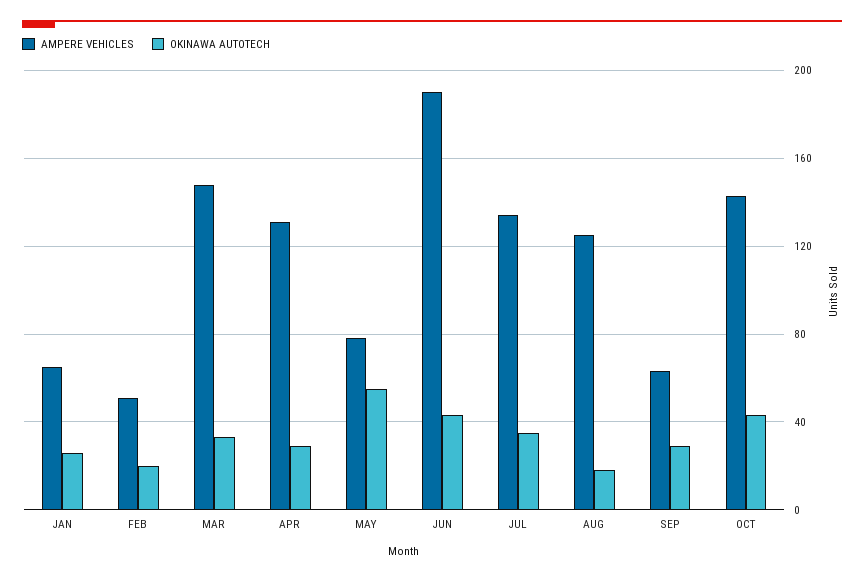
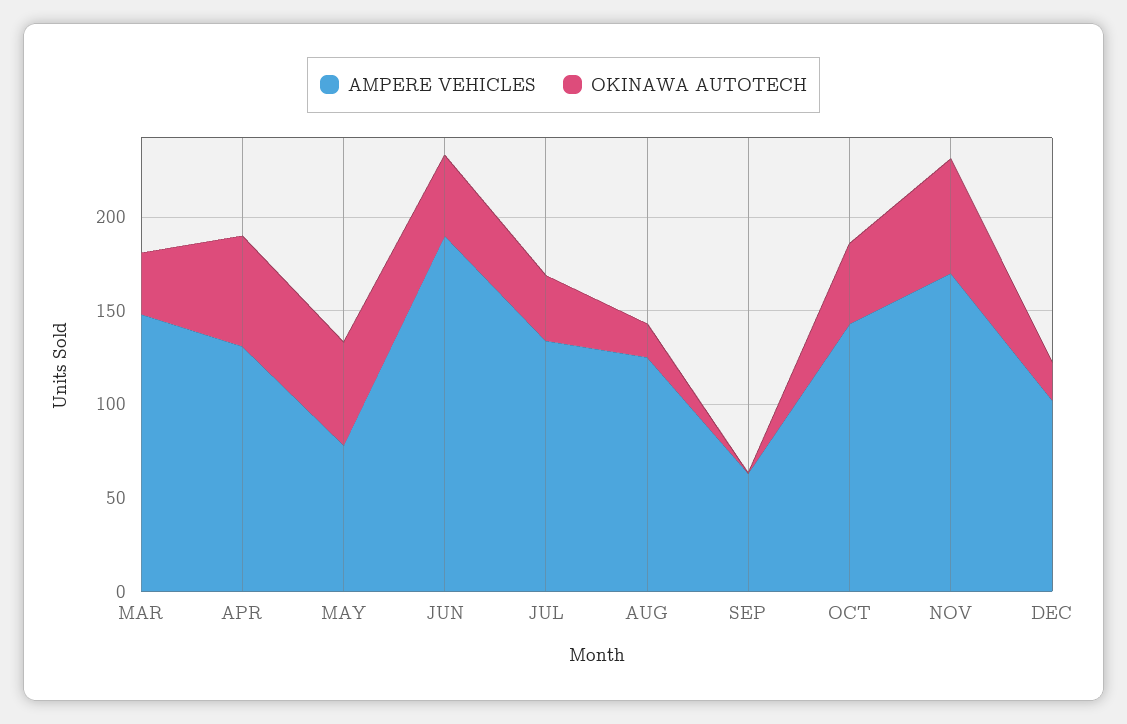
AMPERE VEHICLES, JAN: 65 -> none
OKINAWA AUTOTECH, JAN: 25 -> none
AMPERE VEHICLES, FEB: 50 -> none
OKINAWA AUTOTECH, FEB: 20 -> none
OKINAWA AUTOTECH, APR: 30 -> 60
OKINAWA AUTOTECH, SEP: 30 -> 0
AMPERE VEHICLES, NOV: none -> 170
OKINAWA AUTOTECH, NOV: none -> 60
AMPERE VEHICLES, DEC: none -> 100
OKINAWA AUTOTECH, DEC: none -> 20

